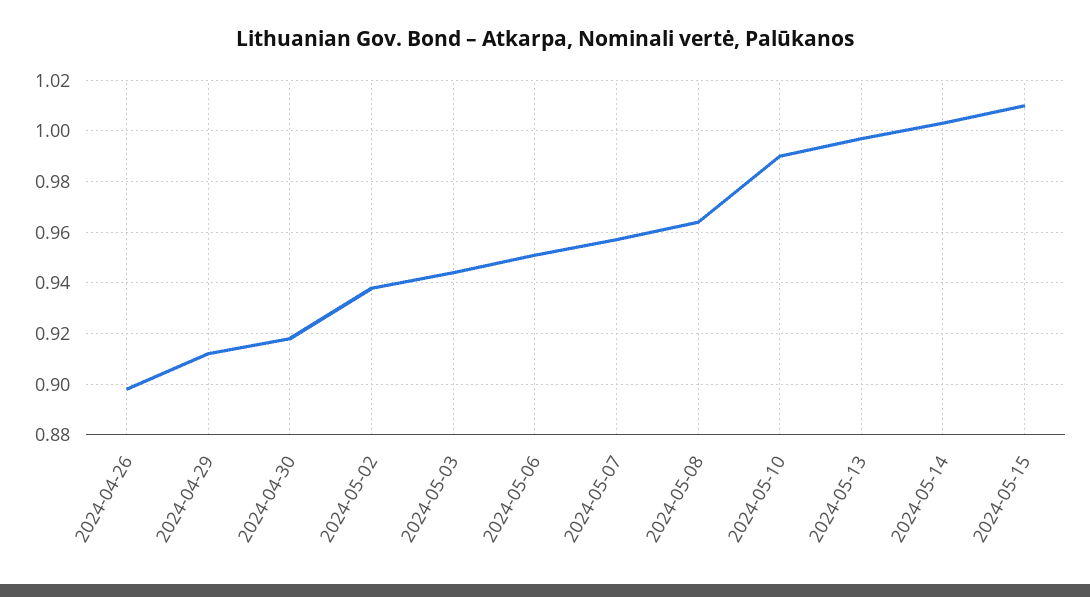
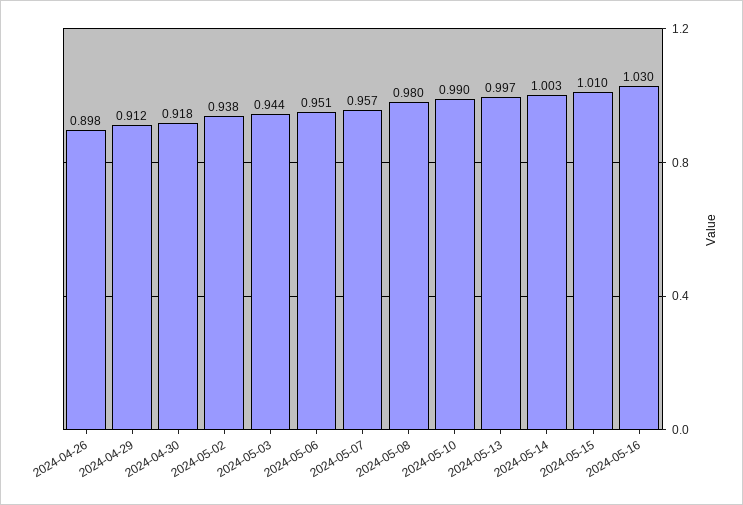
2024-05-08: 0.965 -> 0.98
2024-05-16: none -> 1.03

